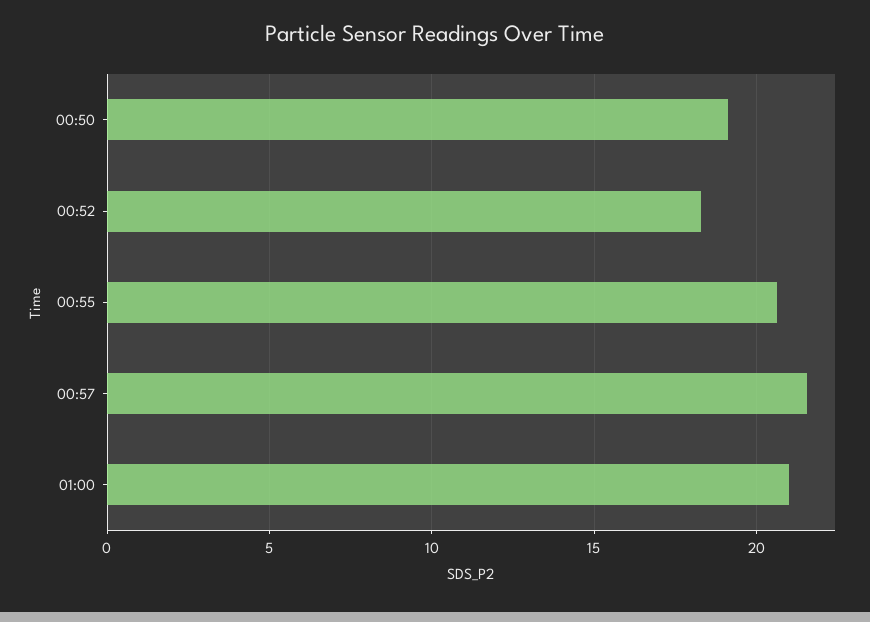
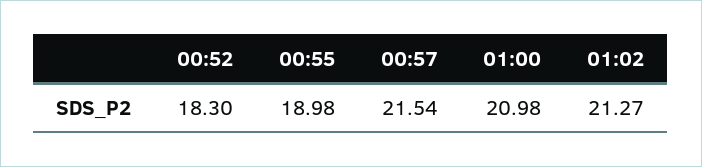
00:50: 19 -> none
00:55: 20.5 -> 18.98
01:02: none -> 21.27

